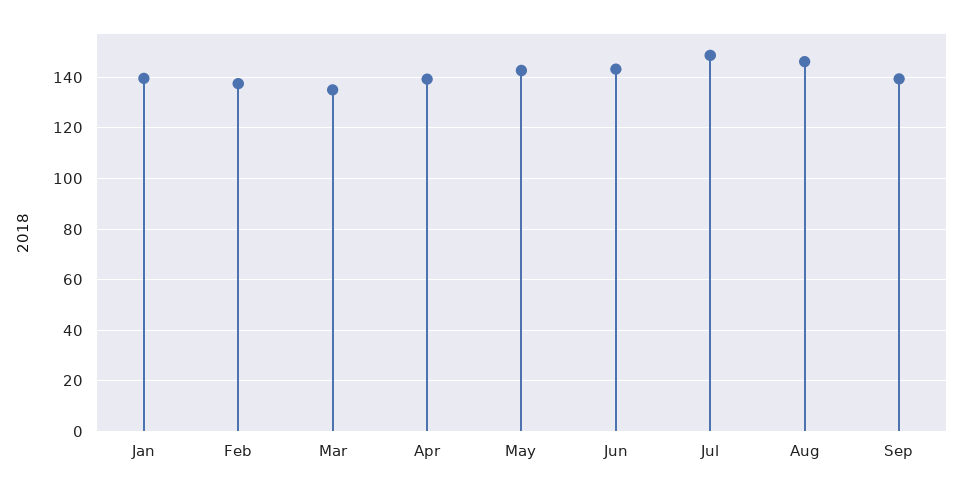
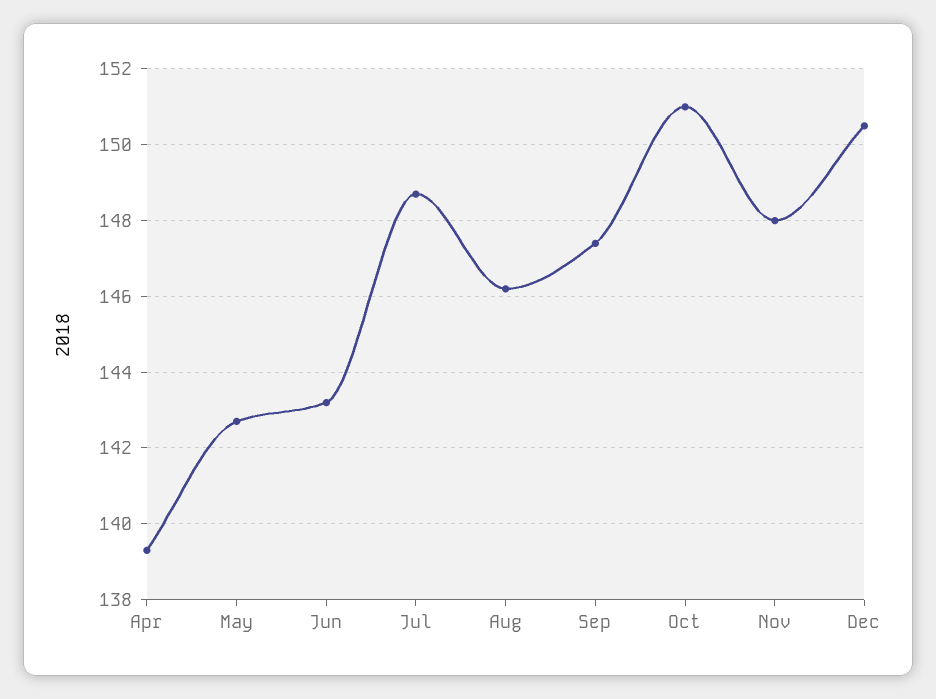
Jan: 140 -> none
Feb: 137.5 -> none
Mar: 135 -> none
Sep: 140 -> 147.5
Oct: none -> 151
Nov: none -> 148
Dec: none -> 150.5

